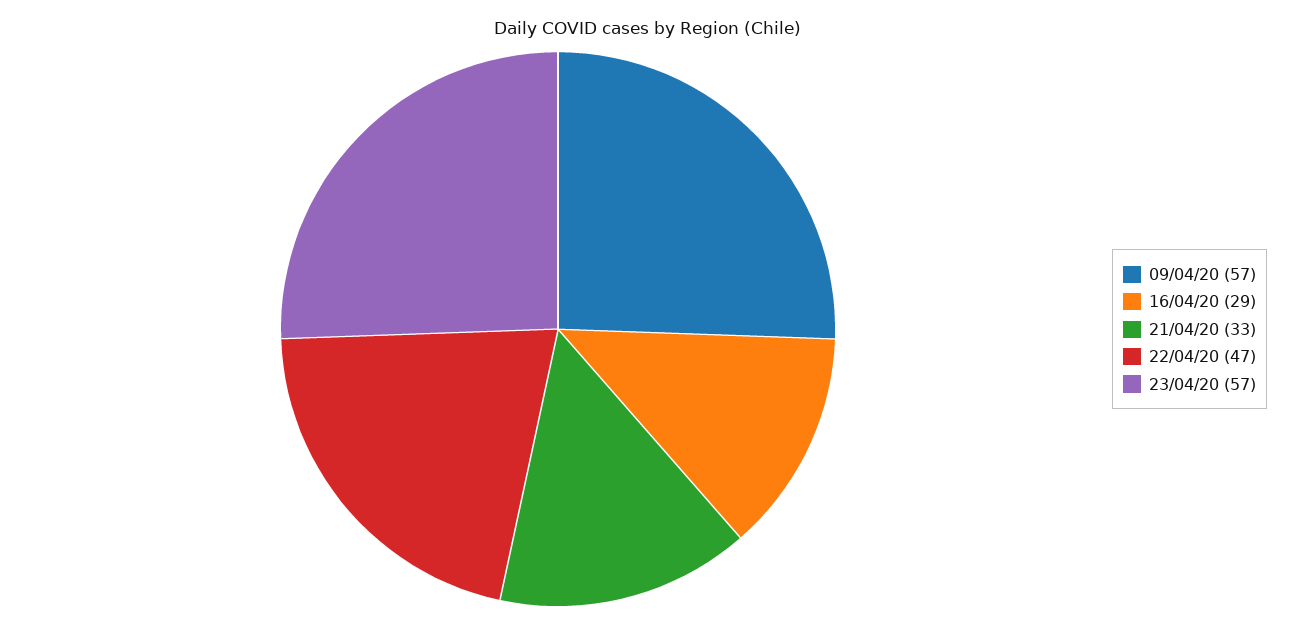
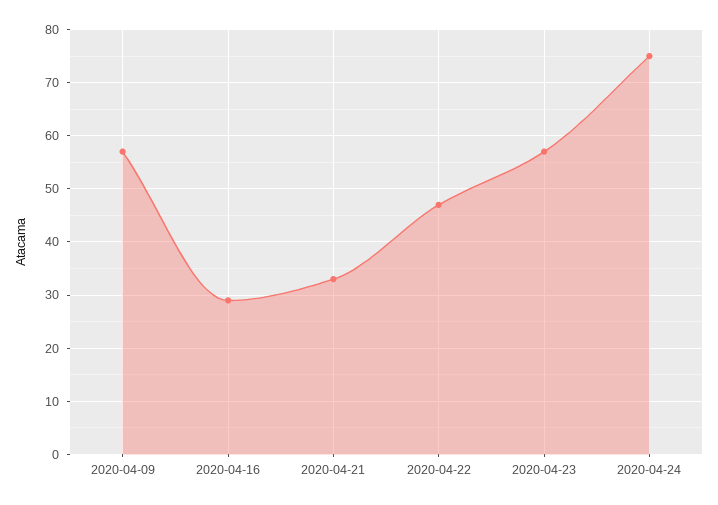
2020-04-24: none -> 75

